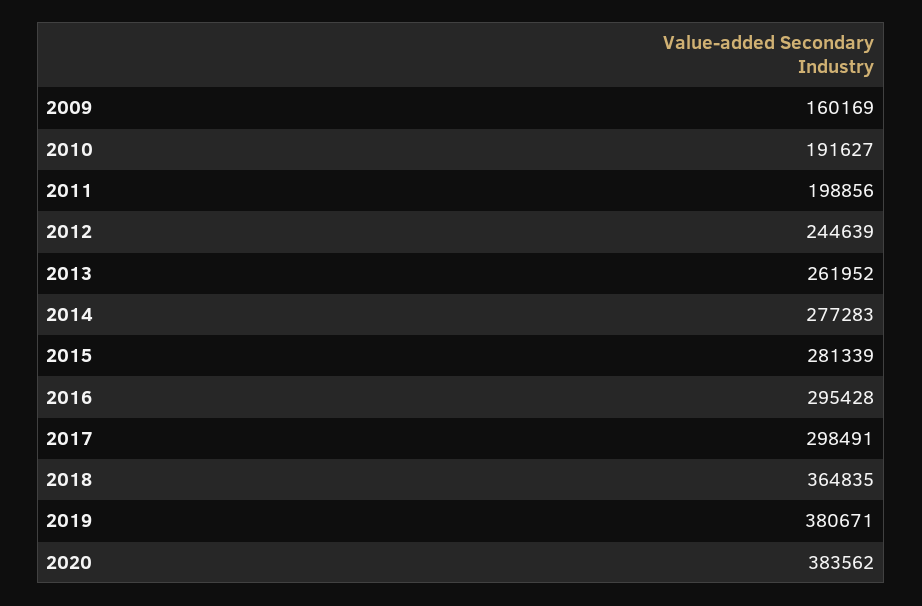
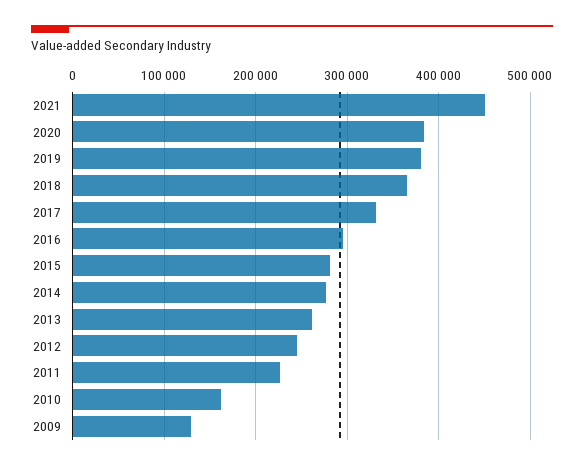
2009: 160169 -> 130000
2010: 191627 -> 160000
2011: 198856 -> 230000
2017: 298491 -> 330000
2021: none -> 450000

